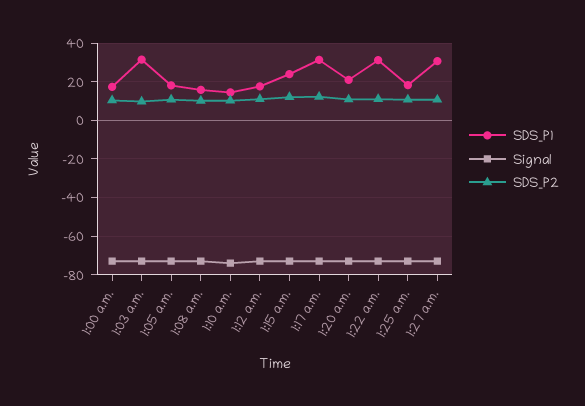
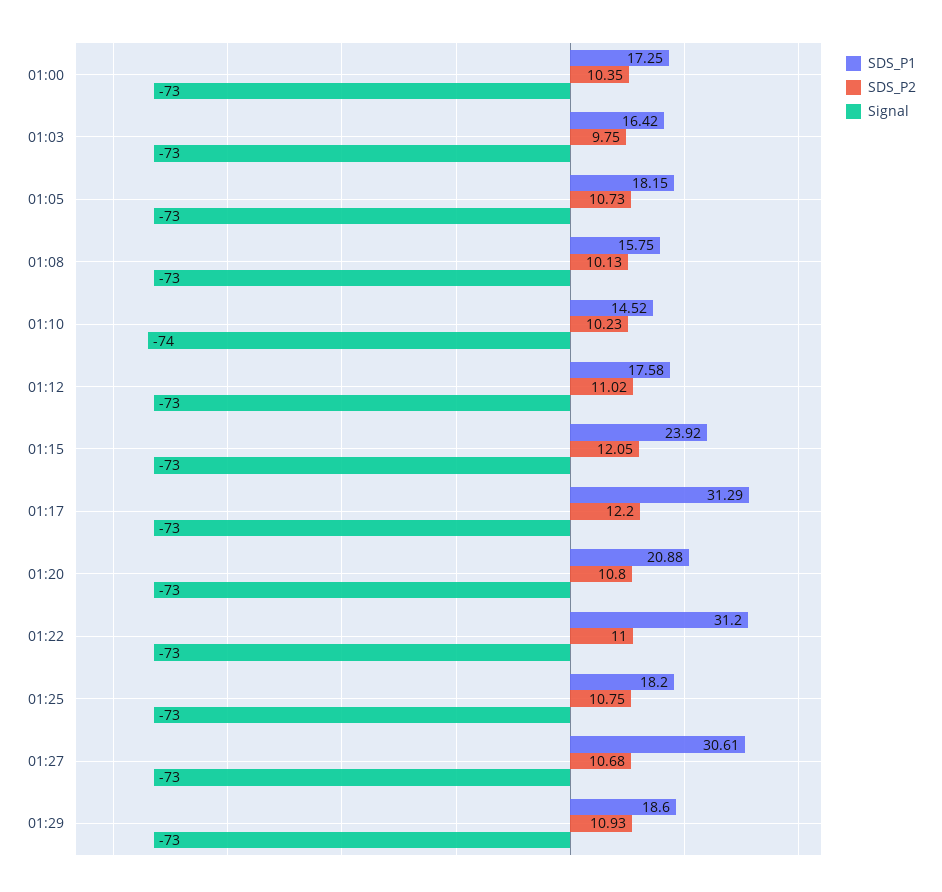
SDS_P1, 1:03 a.m.: 30 -> 16.42
SDS_P1, 01:29: none -> 18.6
SDS_P2, 01:29: none -> 10.93
Signal, 01:29: none -> -73

